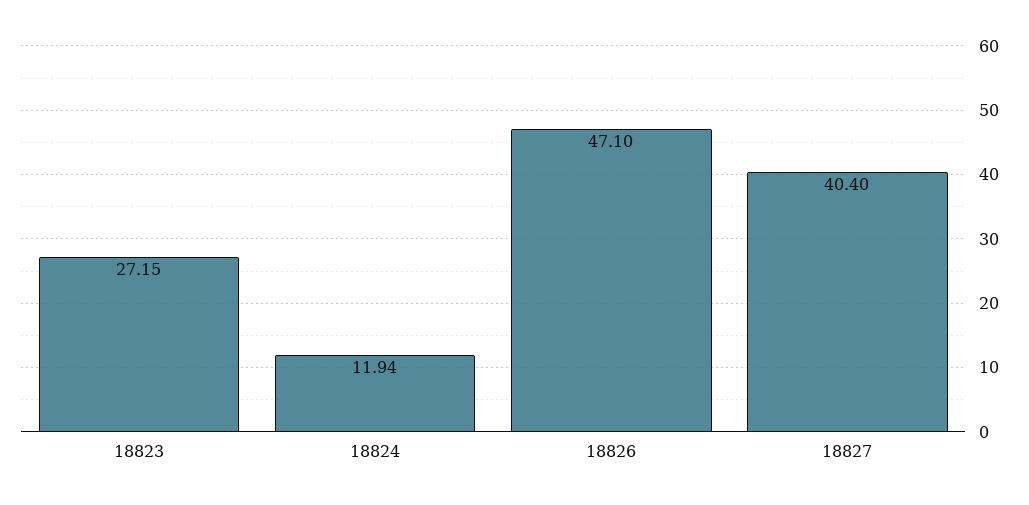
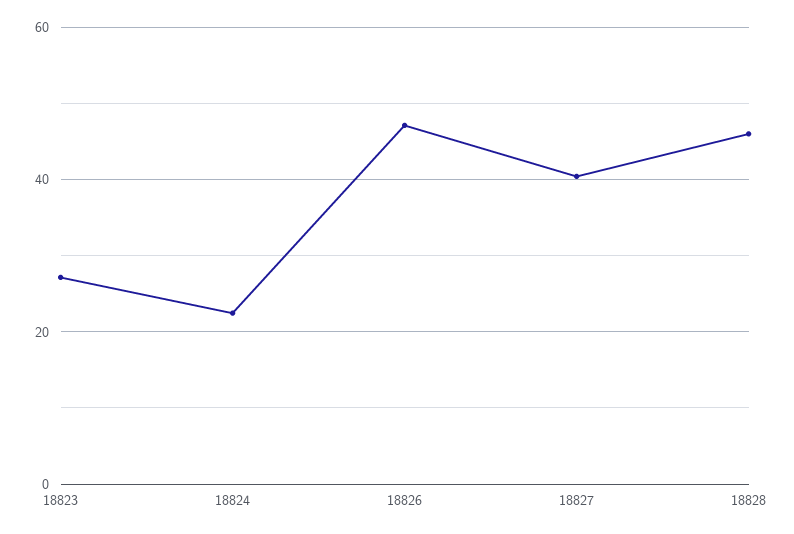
18824: 11.94 -> 22
18828: none -> 46

